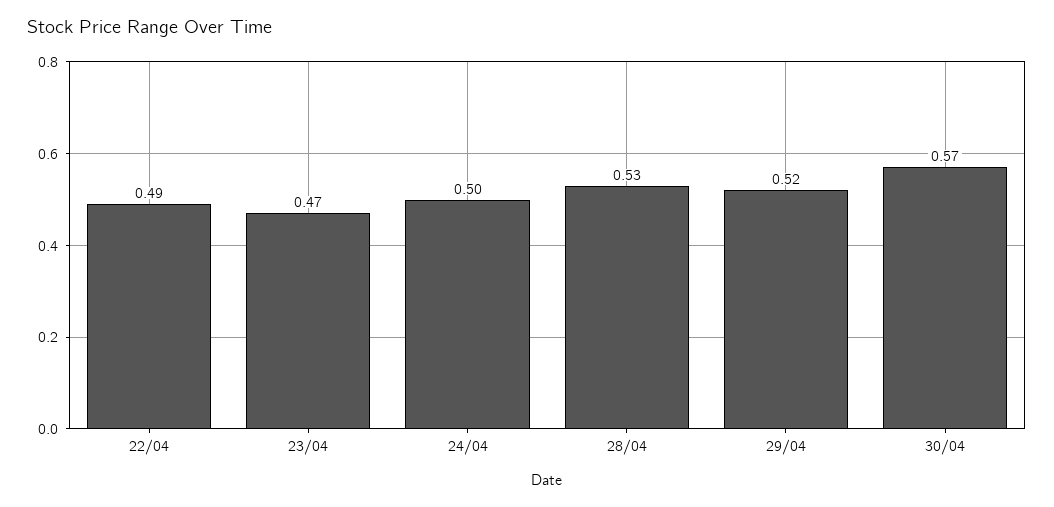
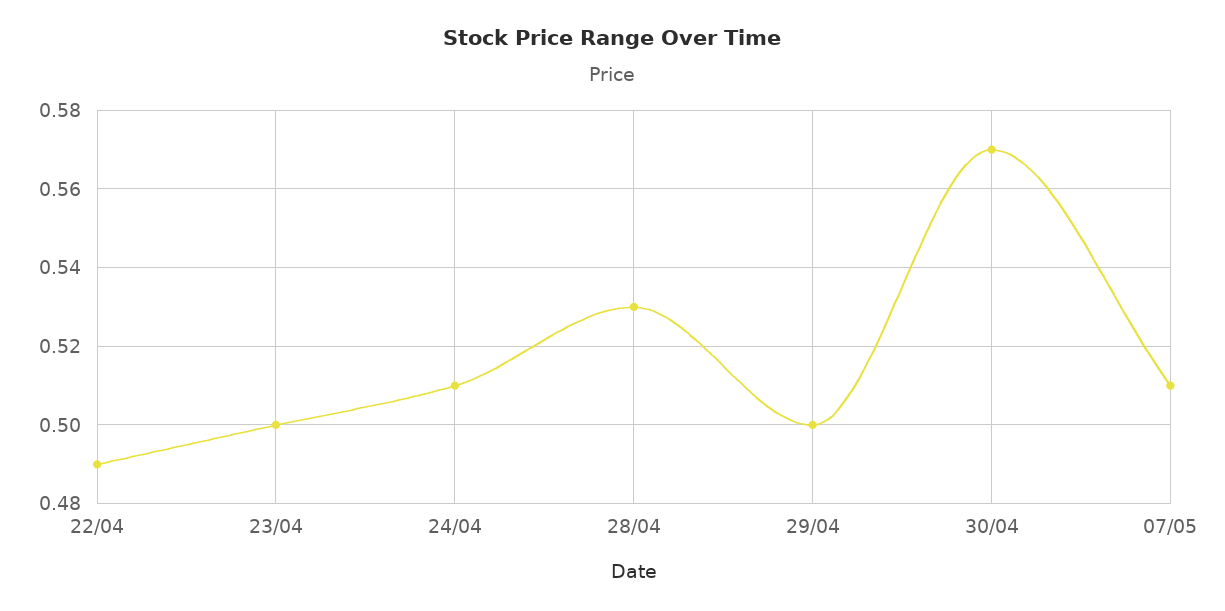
23/04: 0.47 -> 0.5
24/04: 0.5 -> 0.51
29/04: 0.52 -> 0.5
07/05: none -> 0.51

